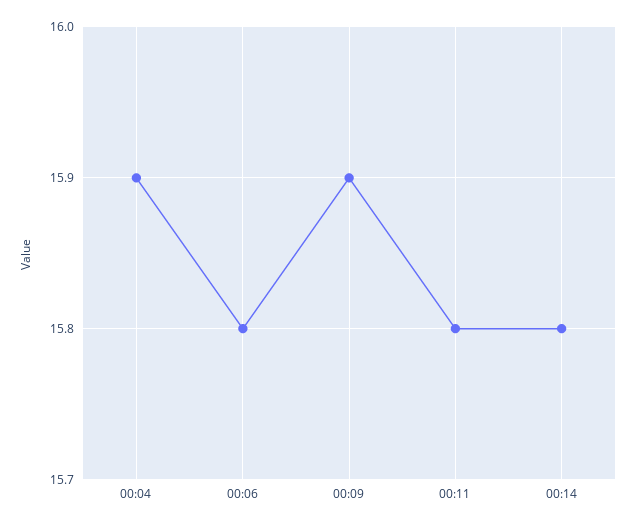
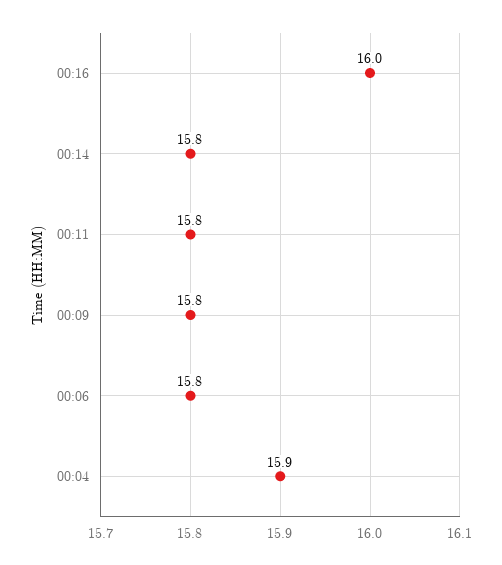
00:09: 15.9 -> 15.8
00:16: none -> 16

